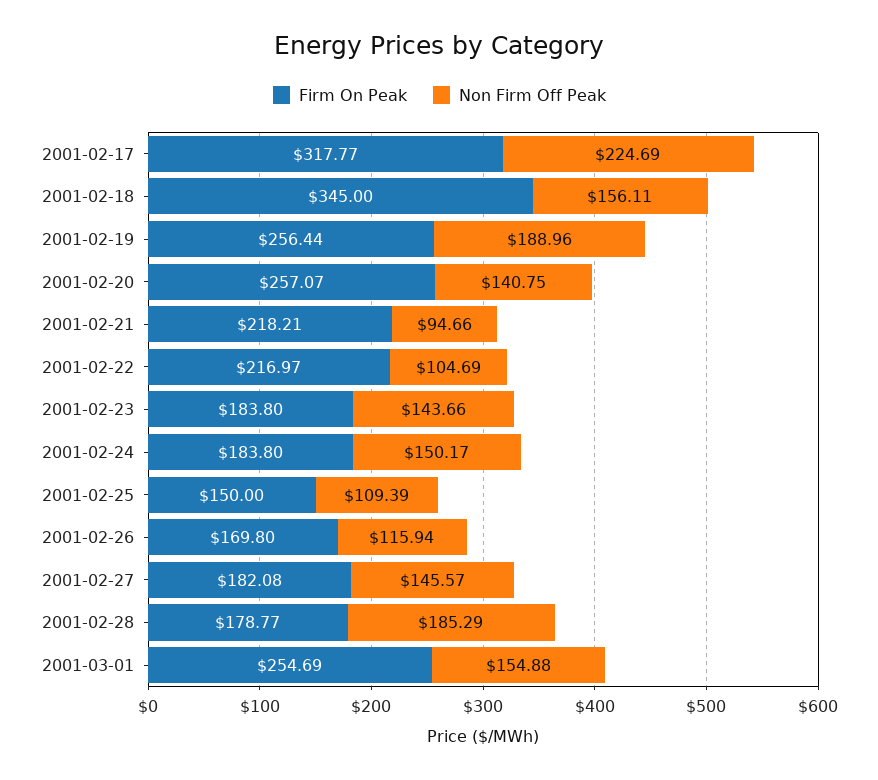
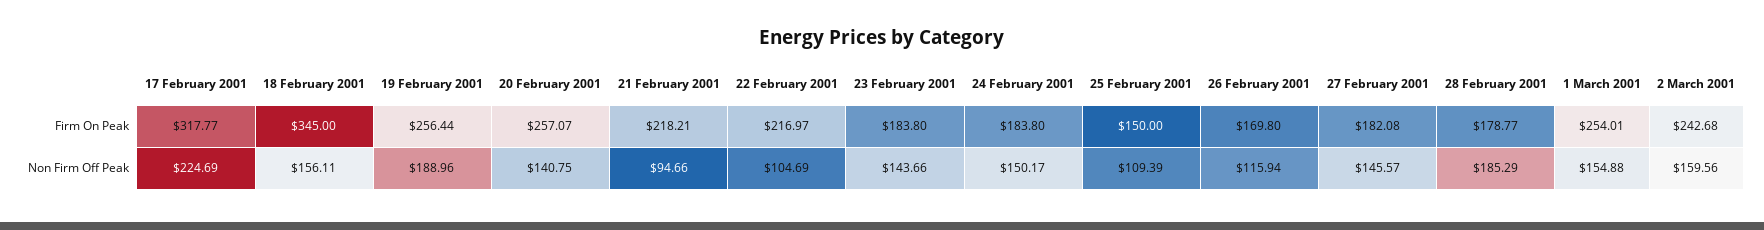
Firm On Peak, 2001-03-01: 254.69 -> 254.01
Firm On Peak, 2 March 2001: none -> 242.68
Non Firm Off Peak, 2 March 2001: none -> 159.56

